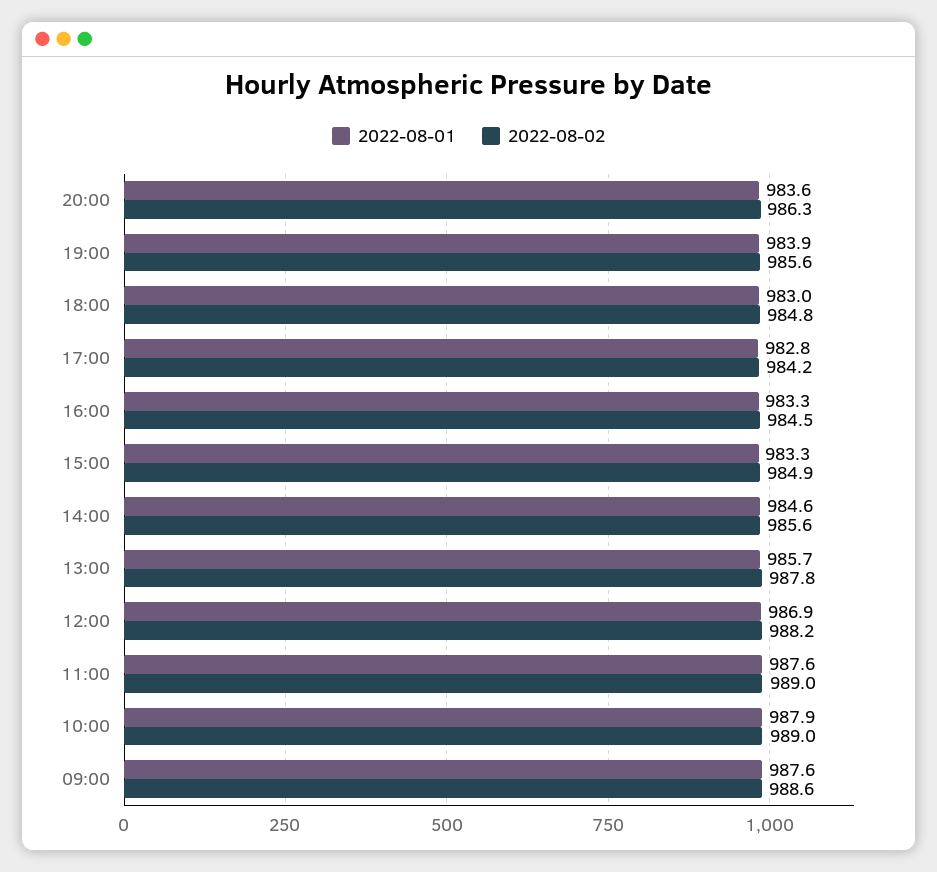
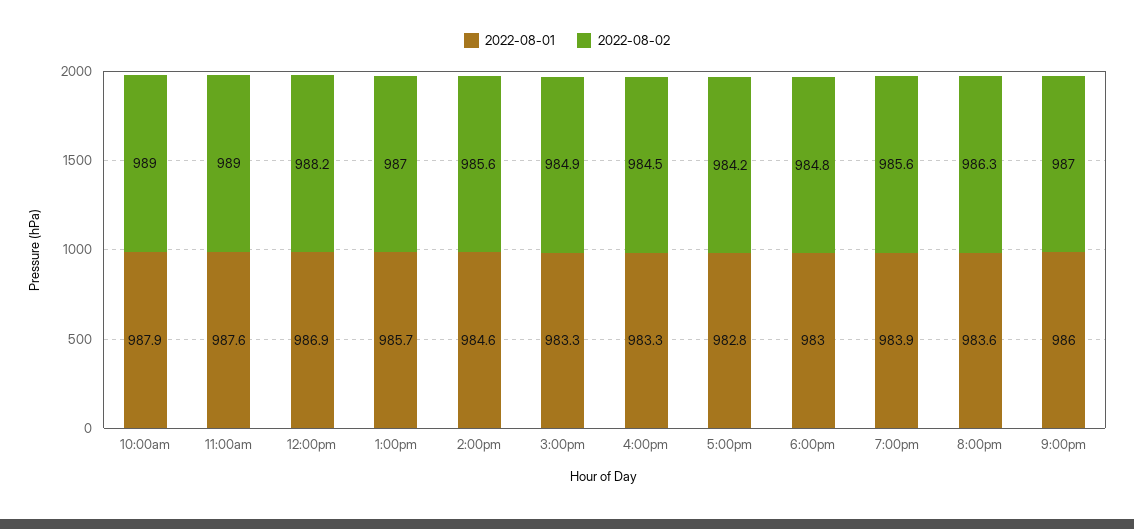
2022-08-02, 13:00: 987.8 -> 987
2022-08-01, 09:00: 987.6 -> none
2022-08-02, 09:00: 988.6 -> none
2022-08-01, 9:00pm: none -> 986
2022-08-02, 9:00pm: none -> 987

